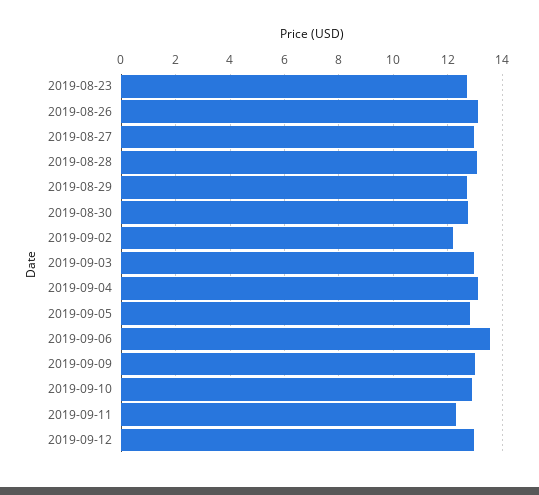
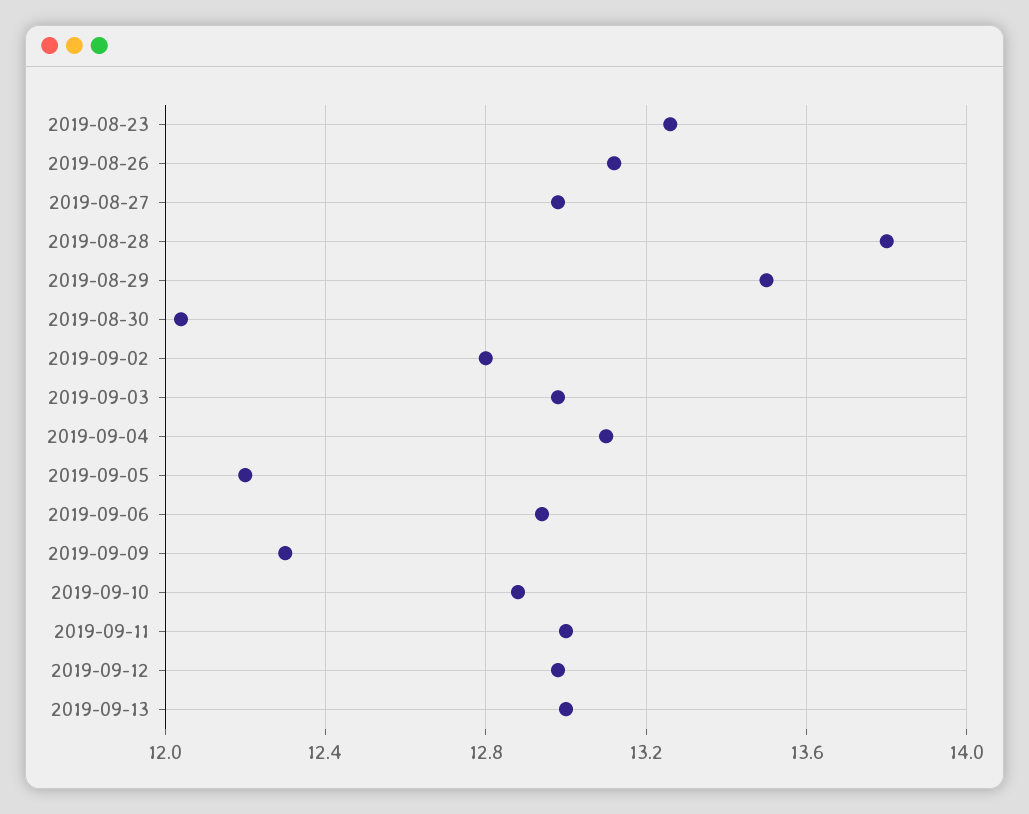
2019-08-23: 12.75 -> 13.25
2019-08-28: 13 -> 13.8
2019-08-29: 12.75 -> 13.5
2019-08-30: 12.75 -> 12.05
2019-09-02: 12.25 -> 12.8
2019-09-05: 12.75 -> 12.2
2019-09-06: 13.5 -> 12.95
2019-09-09: 13 -> 12.3
2019-09-11: 12.25 -> 13
2019-09-13: none -> 13

